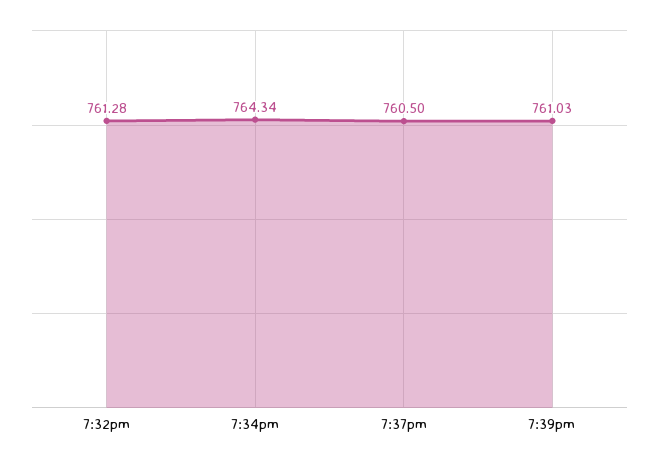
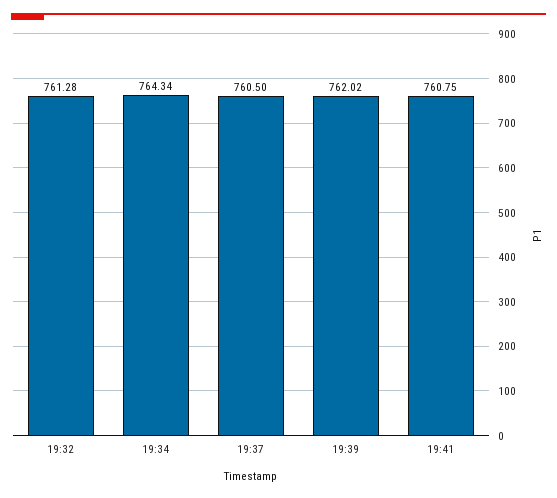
7:39pm: 761.03 -> 762.02
19:41: none -> 760.75

